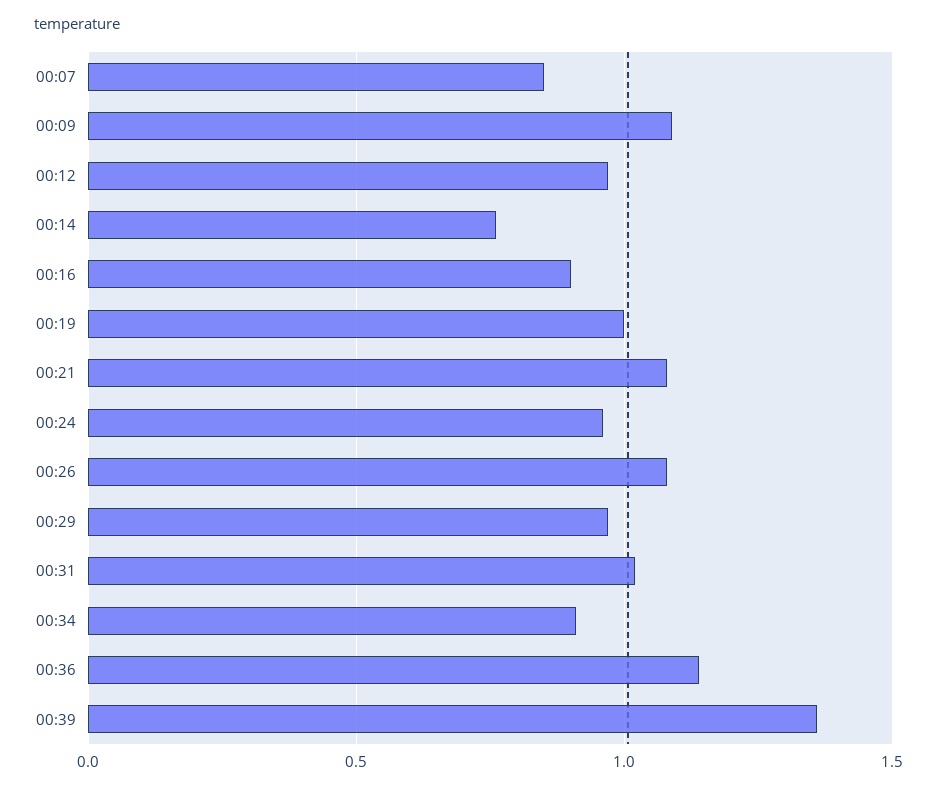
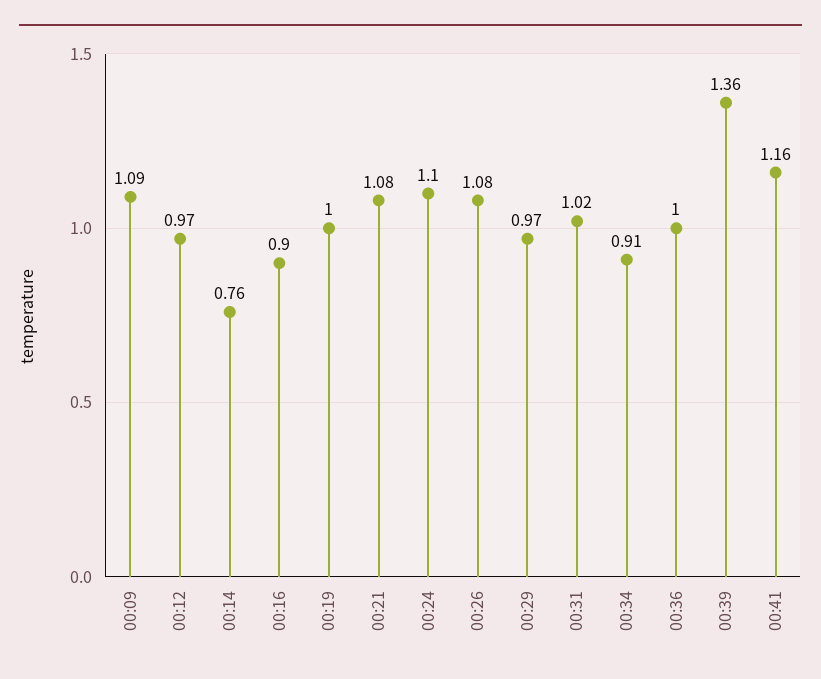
00:07: 0.85 -> none
00:24: 0.95 -> 1.1
00:36: 1.15 -> 1
00:41: none -> 1.16

